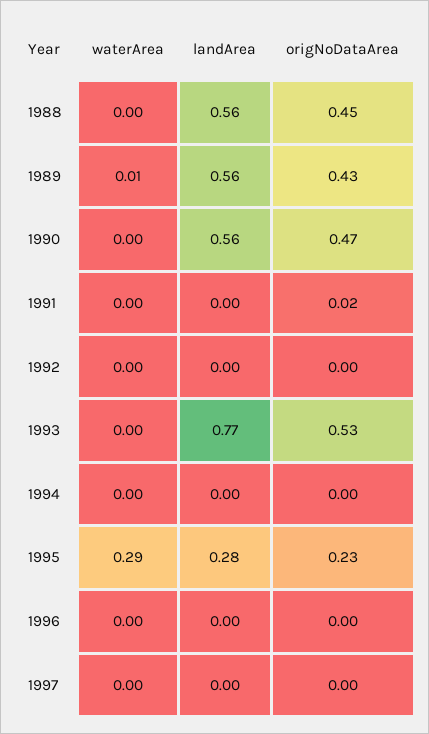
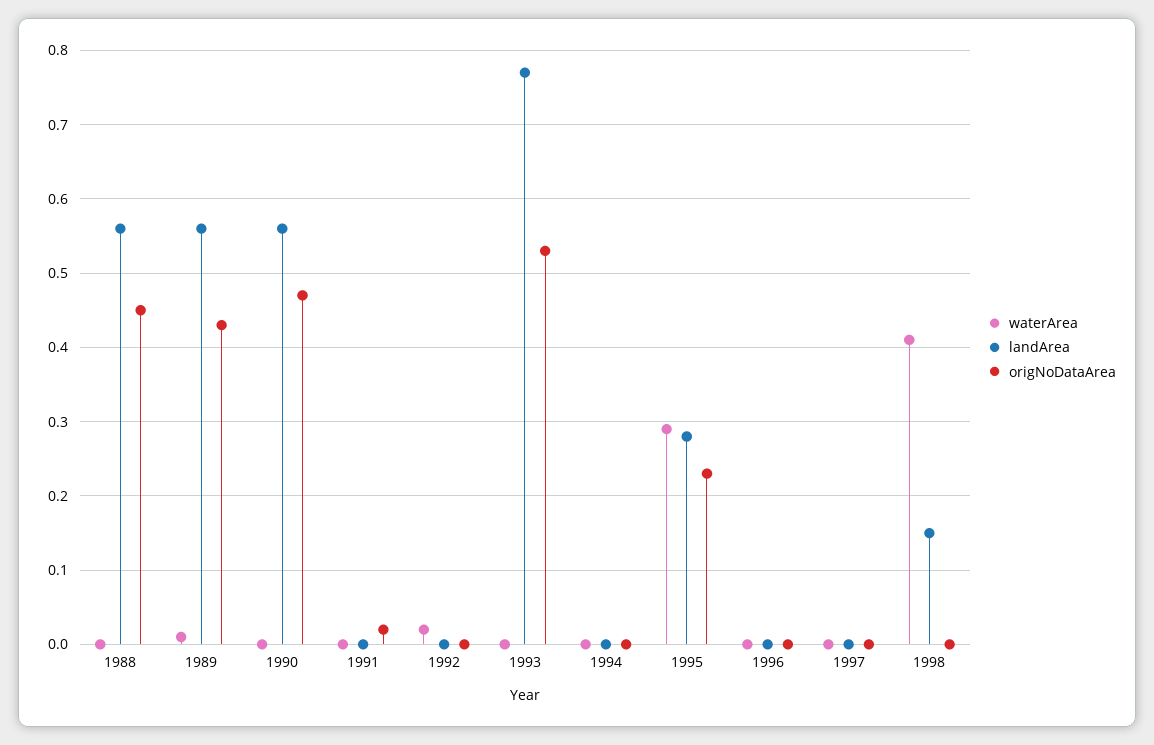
waterArea, 1992: 0 -> 0.02
waterArea, 1998: none -> 0.41
landArea, 1998: none -> 0.15
origNoDataArea, 1998: none -> 0

